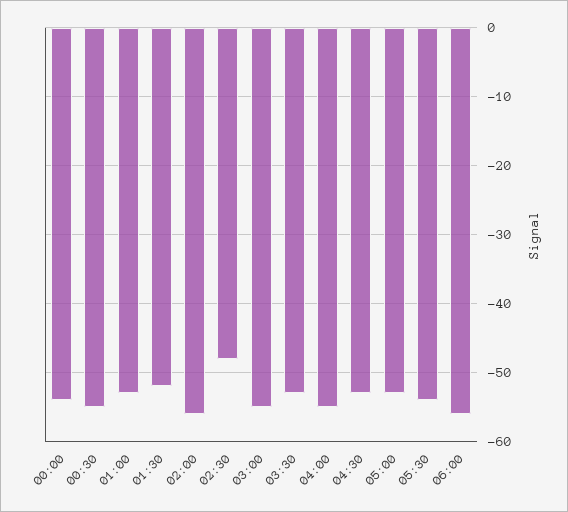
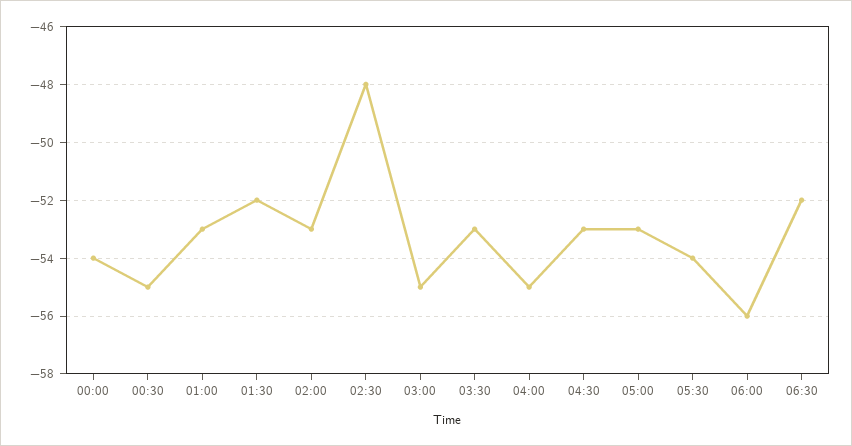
02:00: -56 -> -53
06:30: none -> -52

